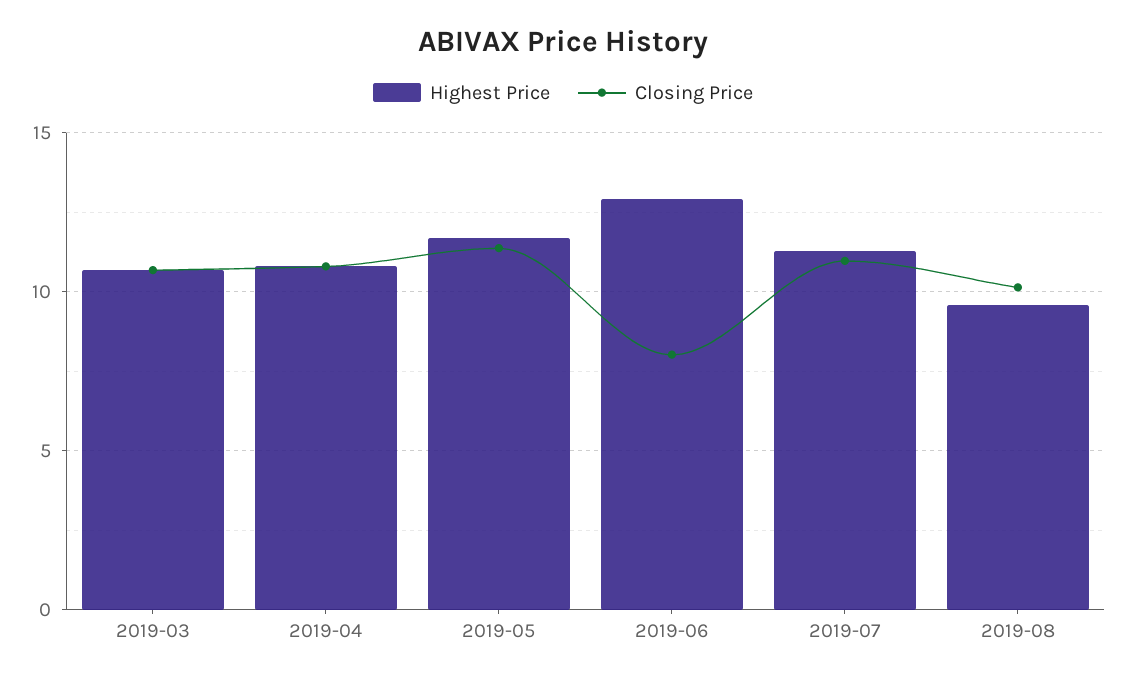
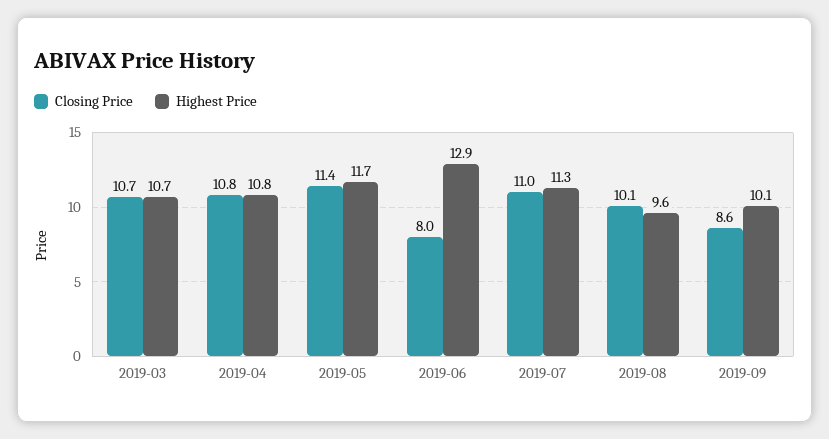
Closing Price, 2019-09: none -> 8.6
Highest Price, 2019-09: none -> 10.1

